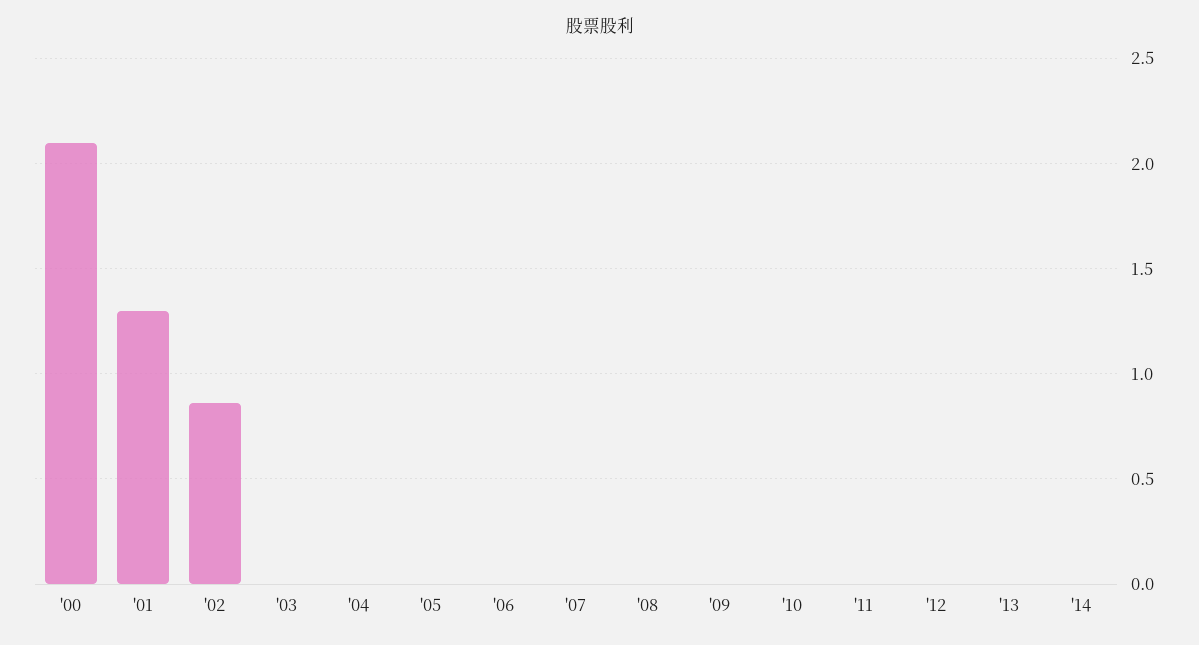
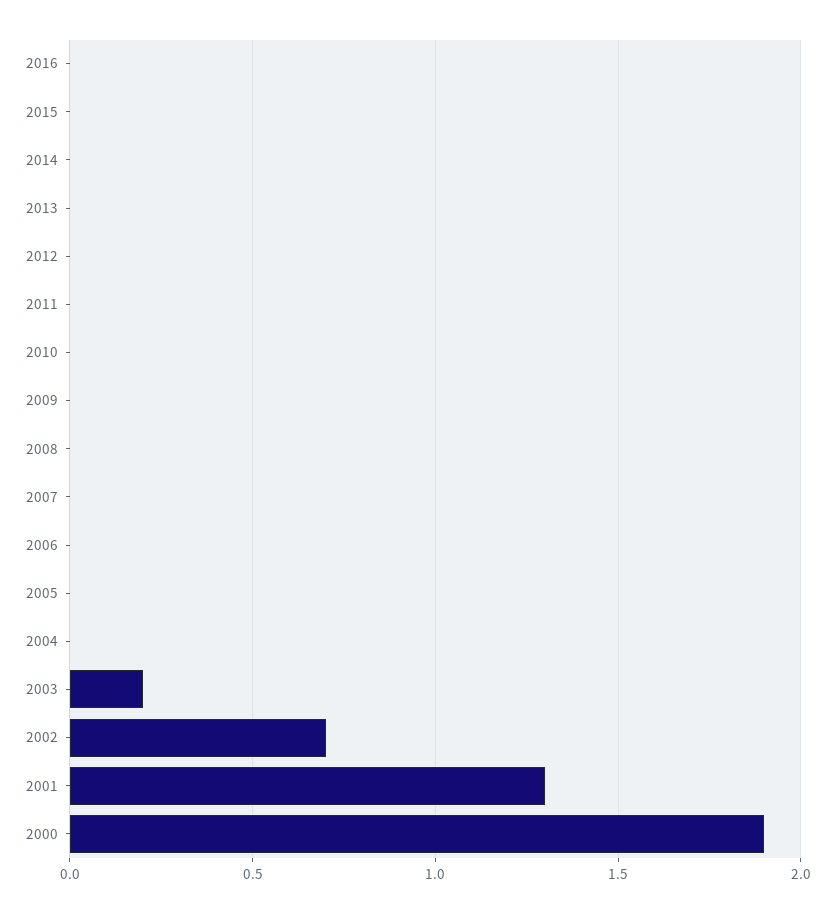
'00: 2.1 -> 1.9
'02: 0.85 -> 0.7
'03: 0 -> 0.2
2016: none -> 0
2015: none -> 0

